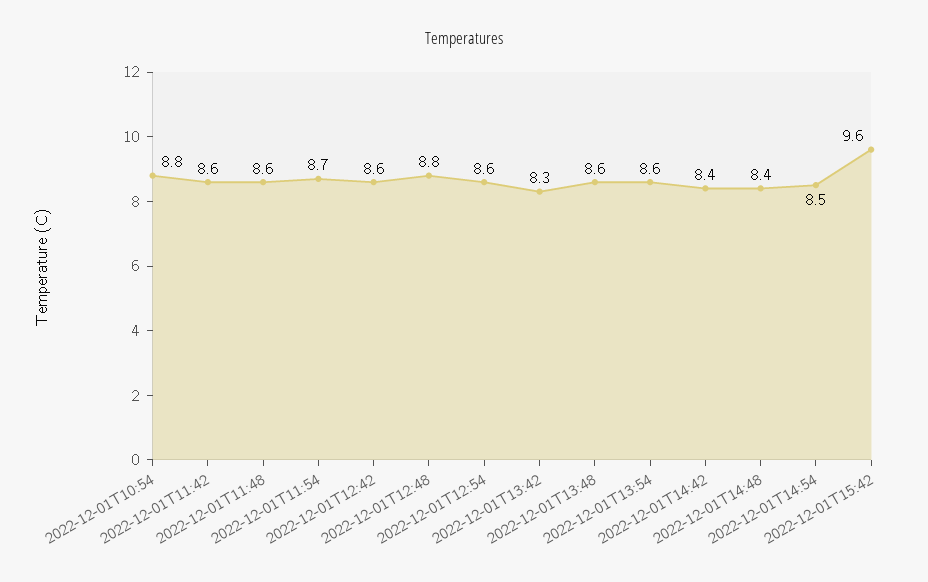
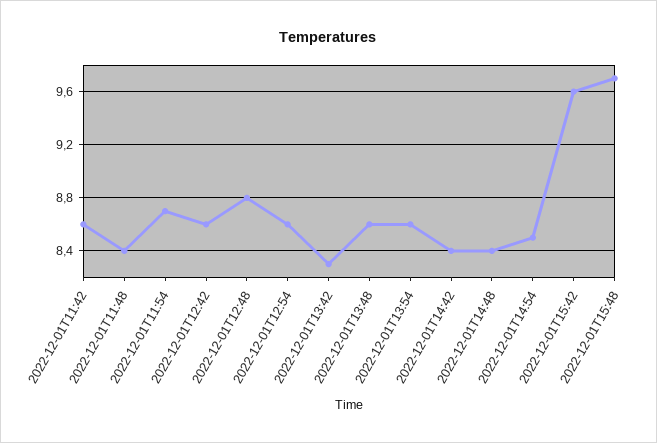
2022-12-01T10:54: 8.8 -> none
2022-12-01T11:48: 8.6 -> 8.4
2022-12-01T15:48: none -> 9.7

